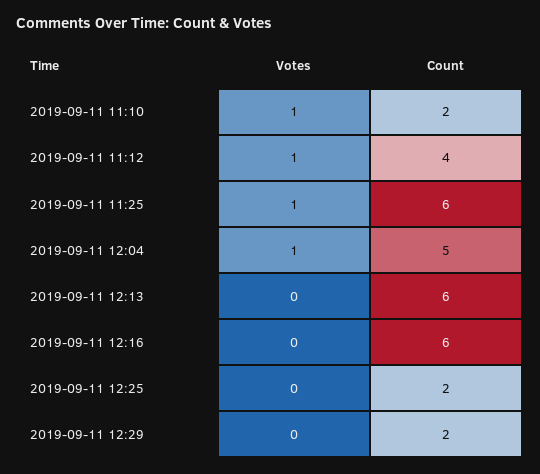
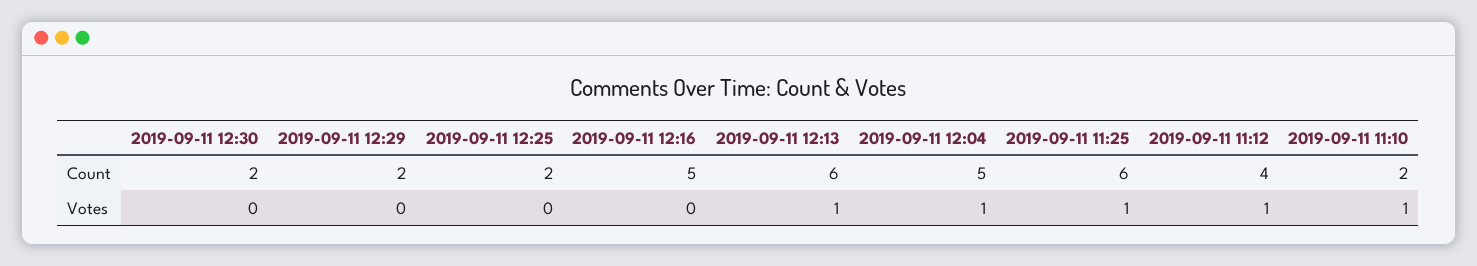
Votes, 2019-09-11 12:13: 0 -> 1
Count, 2019-09-11 12:16: 6 -> 5
Count, 2019-09-11 12:30: none -> 2
Votes, 2019-09-11 12:30: none -> 0

